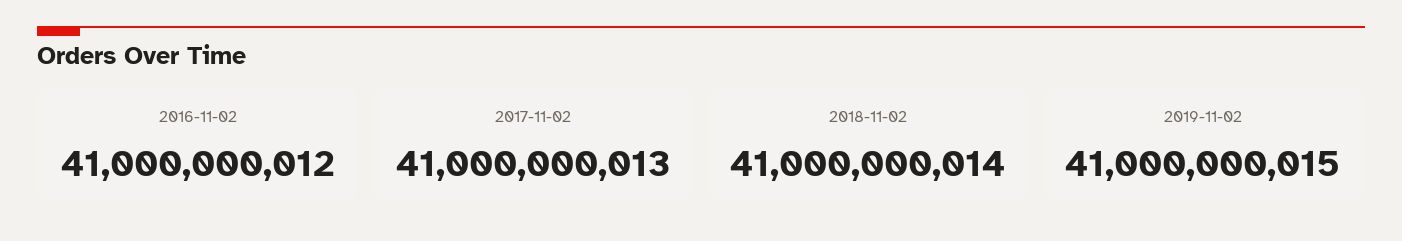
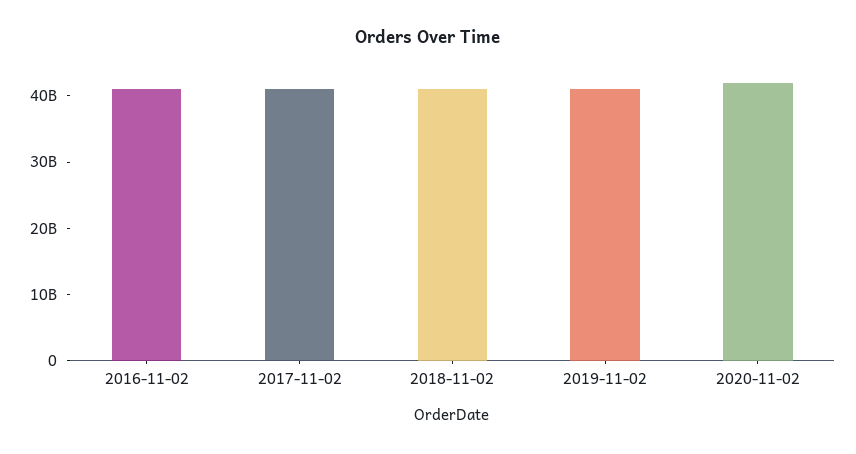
2020-11-02: none -> 42000000000

